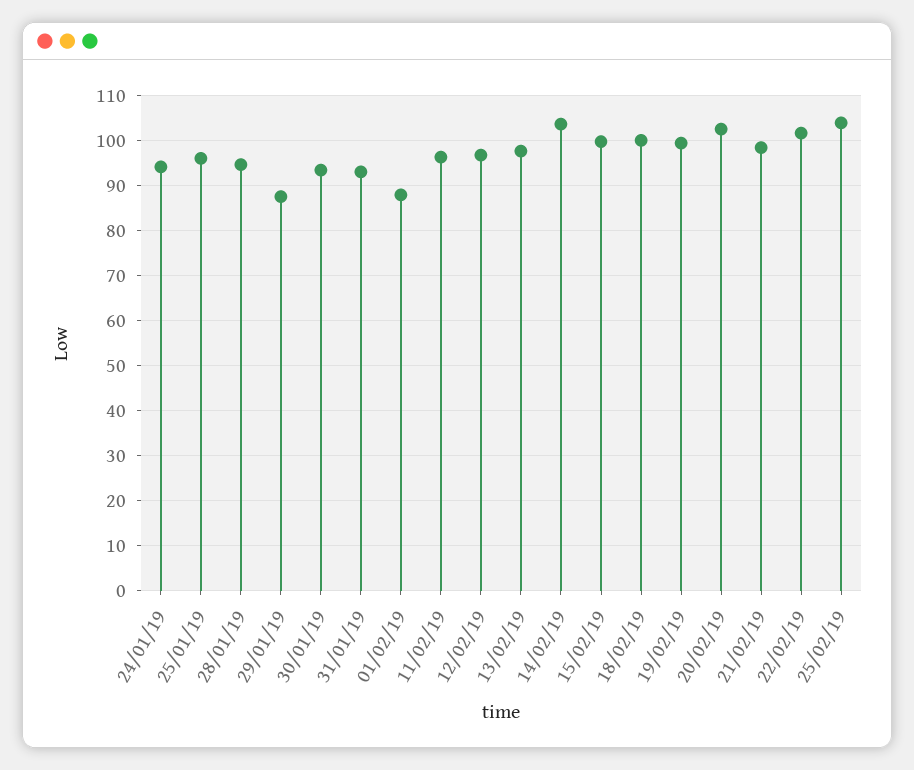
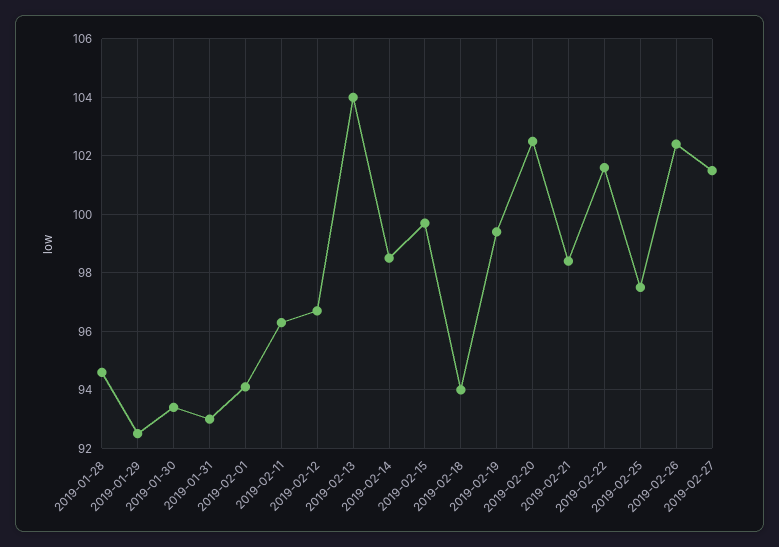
24/01/19: 94 -> none
25/01/19: 96 -> none
29/01/19: 88 -> 92.5
01/02/19: 88 -> 94
13/02/19: 98 -> 104
14/02/19: 104 -> 98.5
18/02/19: 100 -> 94
25/02/19: 104 -> 97.5
2019-02-26: none -> 102.5
2019-02-27: none -> 101.5

